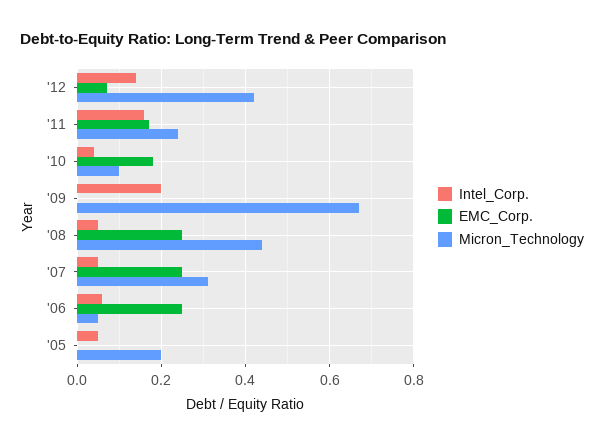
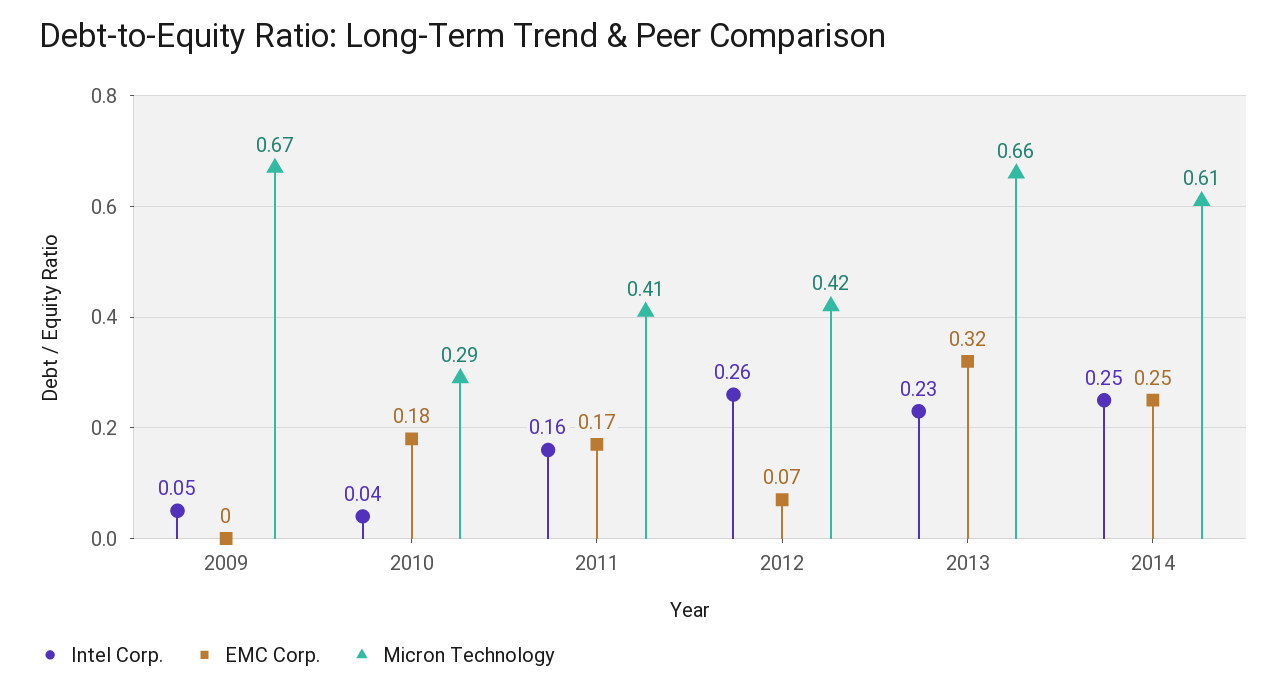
Intel_Corp., '12: 0.15 -> 0.26
Micron_Technology, '11: 0.25 -> 0.41
Micron_Technology, '10: 0.1 -> 0.29
Intel_Corp., '09: 0.2 -> 0.05
Intel_Corp., '08: 0.05 -> none
EMC_Corp., '08: 0.25 -> none
Micron_Technology, '08: 0.45 -> none
Intel_Corp., '07: 0.05 -> none
EMC_Corp., '07: 0.25 -> none
Micron_Technology, '07: 0.3 -> none
Intel_Corp., '06: 0.05 -> none
EMC_Corp., '06: 0.25 -> none
Micron_Technology, '06: 0.05 -> none
Intel_Corp., '05: 0.05 -> none
EMC_Corp., '05: 0 -> none
Micron_Technology, '05: 0.2 -> none
Intel_Corp., 2013: none -> 0.23
EMC_Corp., 2013: none -> 0.32
Micron_Technology, 2013: none -> 0.66
Intel_Corp., 2014: none -> 0.25
EMC_Corp., 2014: none -> 0.25
Micron_Technology, 2014: none -> 0.61

